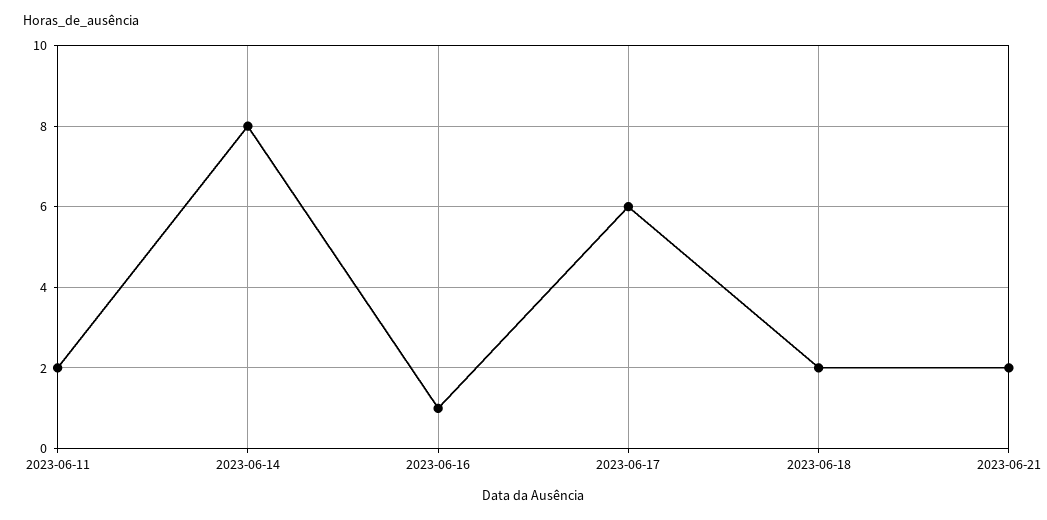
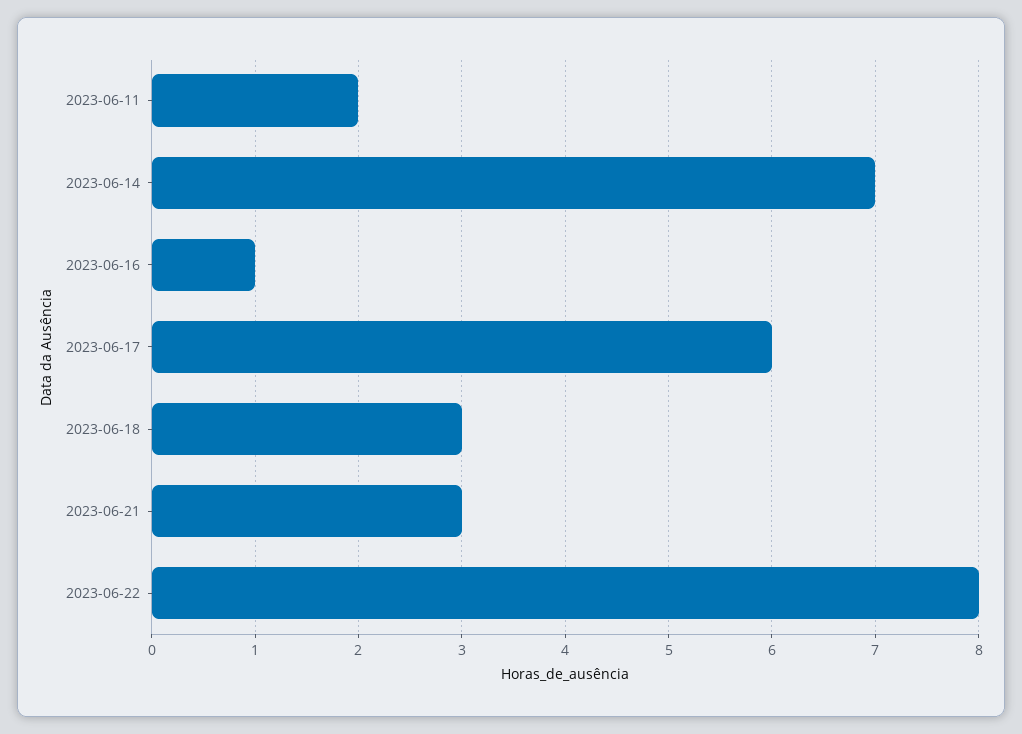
2023-06-14: 8 -> 7
2023-06-18: 2 -> 3
2023-06-21: 2 -> 3
2023-06-22: none -> 8

